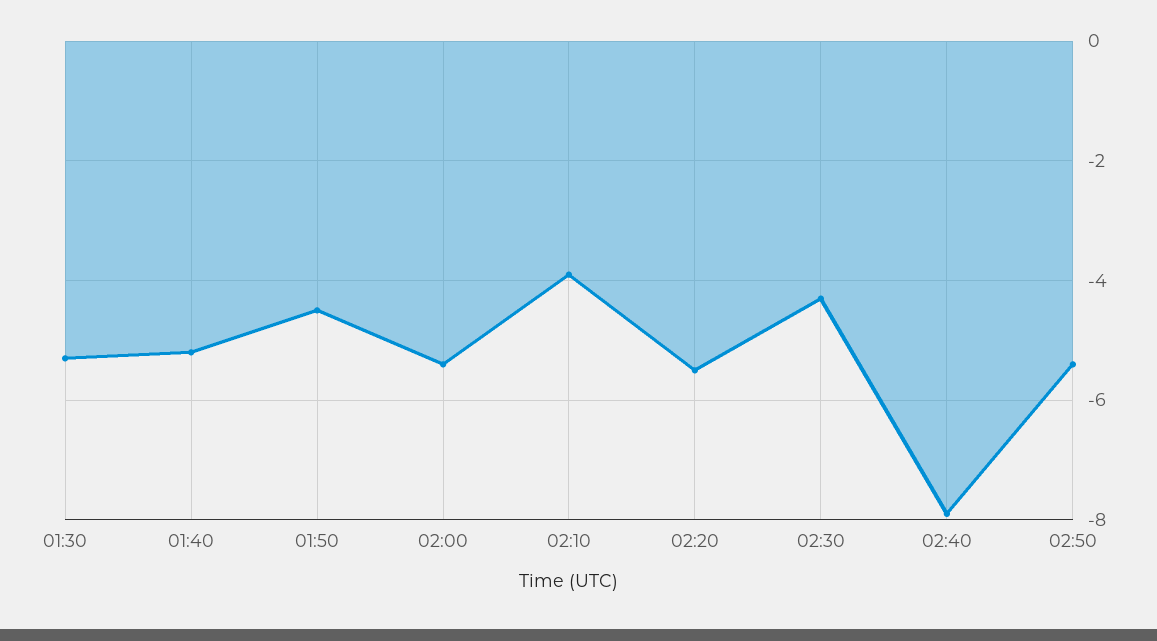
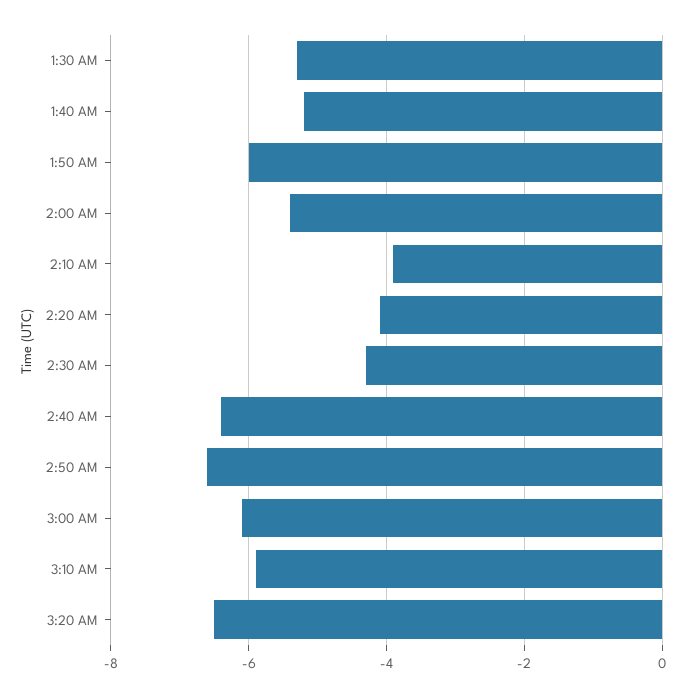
01:50: -4.5 -> -6
02:20: -5.5 -> -4
02:40: -8 -> -6.5
02:50: -5.5 -> -6.5
3:00 AM: none -> -6
3:10 AM: none -> -6
3:20 AM: none -> -6.5

